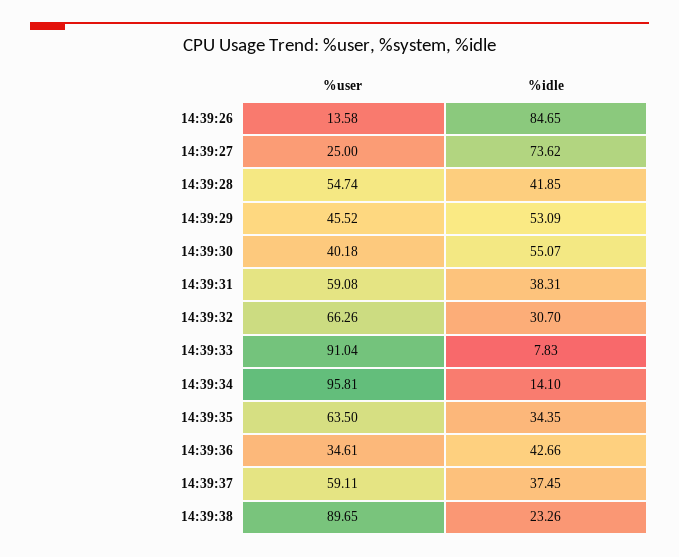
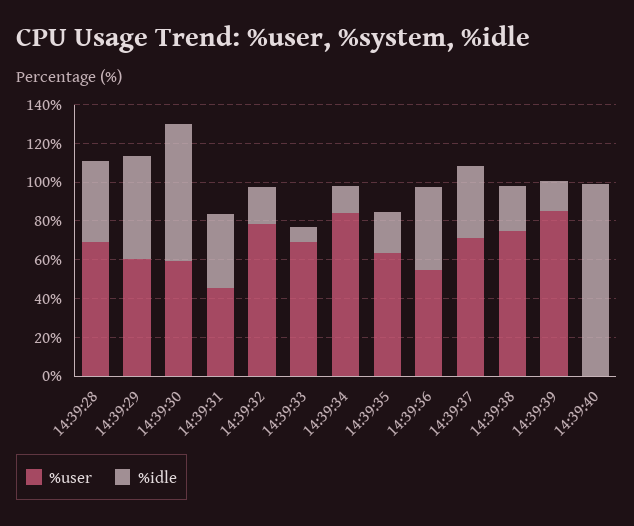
%user, 14:39:26: 13.58 -> none
%idle, 14:39:26: 84.65 -> none
%user, 14:39:27: 25 -> none
%idle, 14:39:27: 73.62 -> none
%user, 14:39:28: 54.74 -> 70
%user, 14:39:29: 45.52 -> 60
%user, 14:39:30: 40.18 -> 60
%idle, 14:39:30: 55.07 -> 70
%user, 14:39:31: 59.08 -> 45
%user, 14:39:32: 66.26 -> 80
%idle, 14:39:32: 30.7 -> 20
%user, 14:39:33: 91.04 -> 70
%user, 14:39:34: 95.81 -> 85
%idle, 14:39:35: 34.35 -> 20
%user, 14:39:36: 34.61 -> 55
%user, 14:39:37: 59.11 -> 70
%user, 14:39:38: 89.65 -> 75
%user, 14:39:39: none -> 85
%idle, 14:39:39: none -> 15
%user, 14:39:40: none -> 0
%idle, 14:39:40: none -> 100

